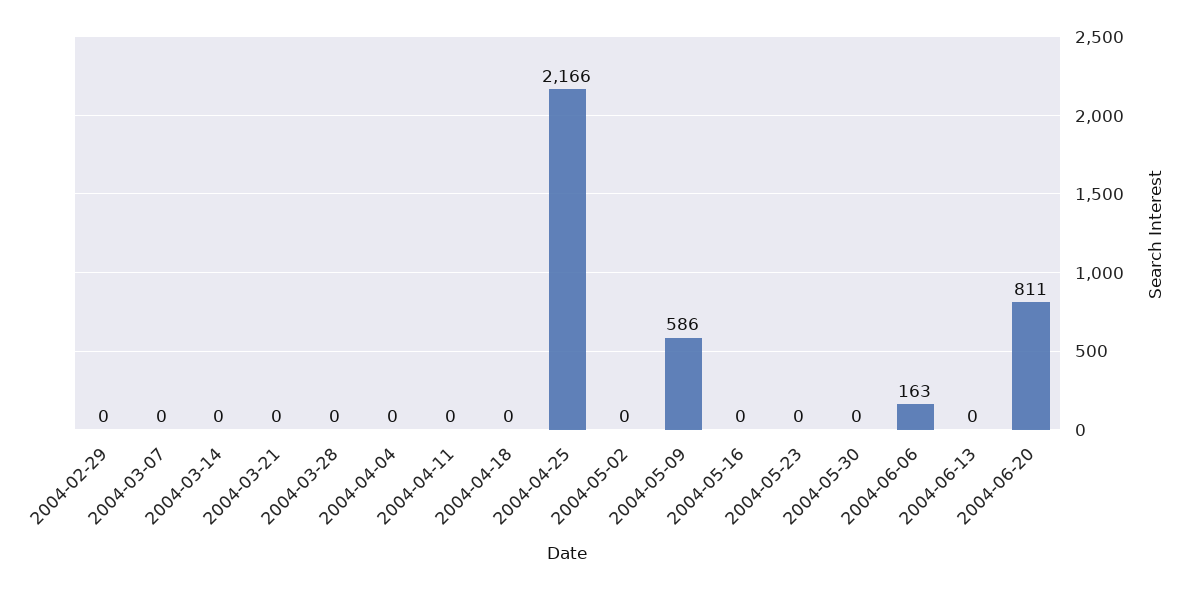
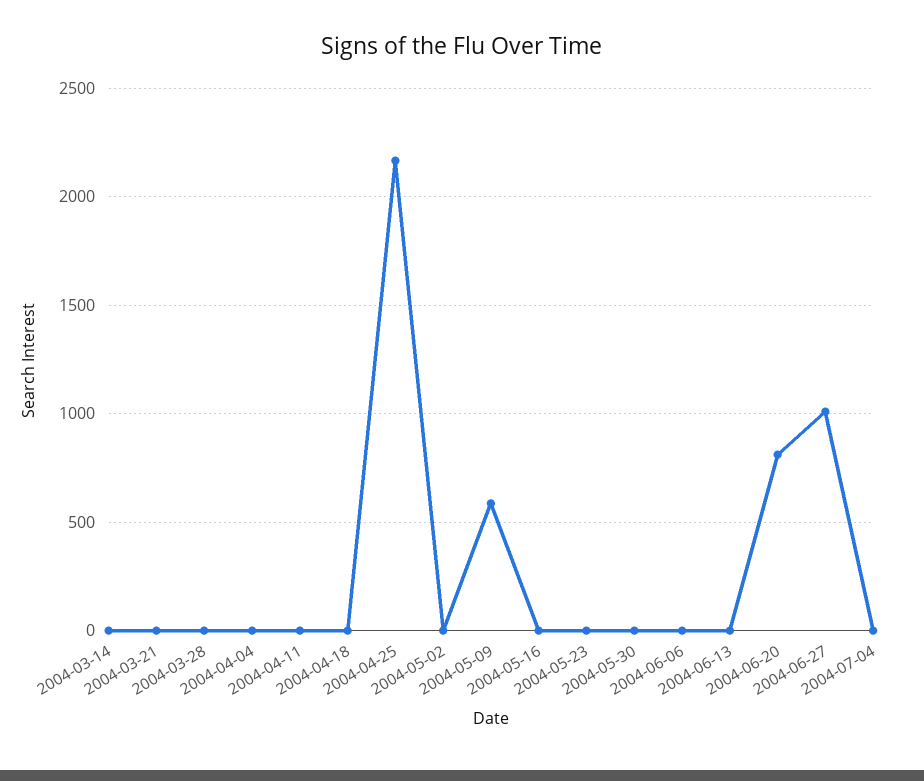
2004-02-29: 0 -> none
2004-03-07: 0 -> none
2004-06-06: 163 -> 0
2004-06-27: none -> 1000
2004-07-04: none -> 0

